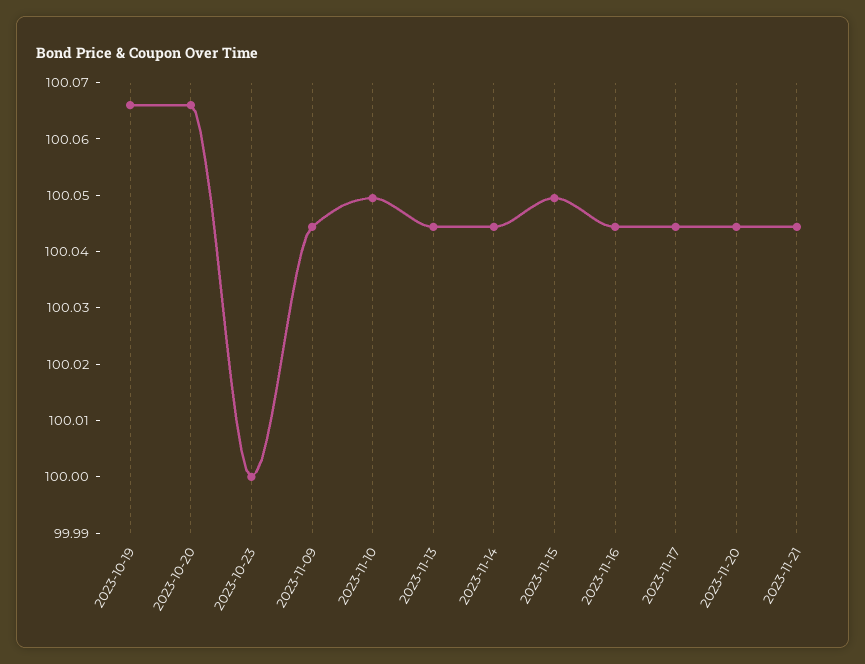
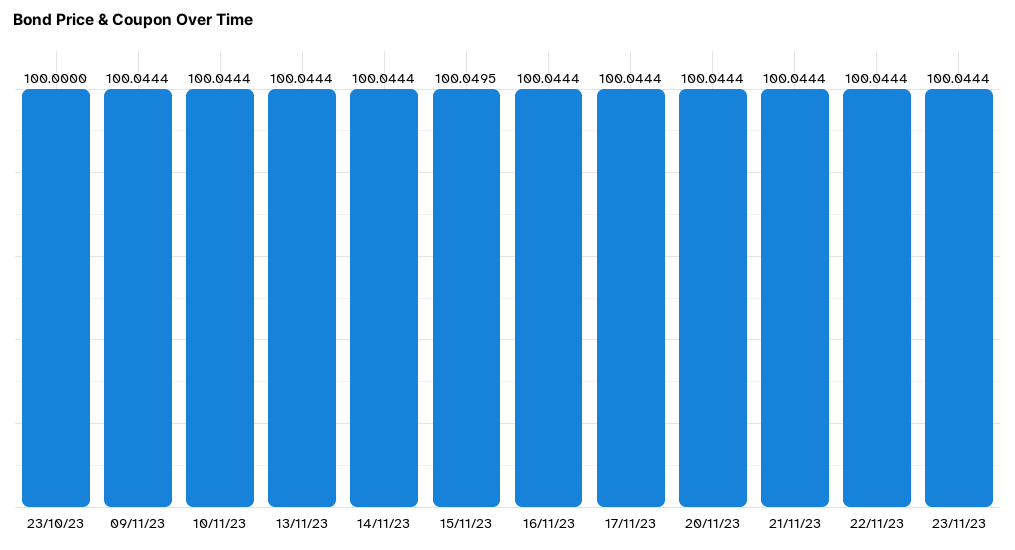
2023-10-19: 100.066 -> none
2023-10-20: 100.066 -> none
2023-11-10: 100.05 -> 100.0444
22/11/23: none -> 100.0444
23/11/23: none -> 100.0444

